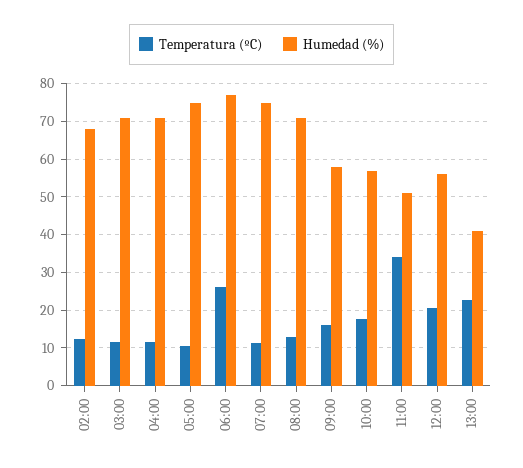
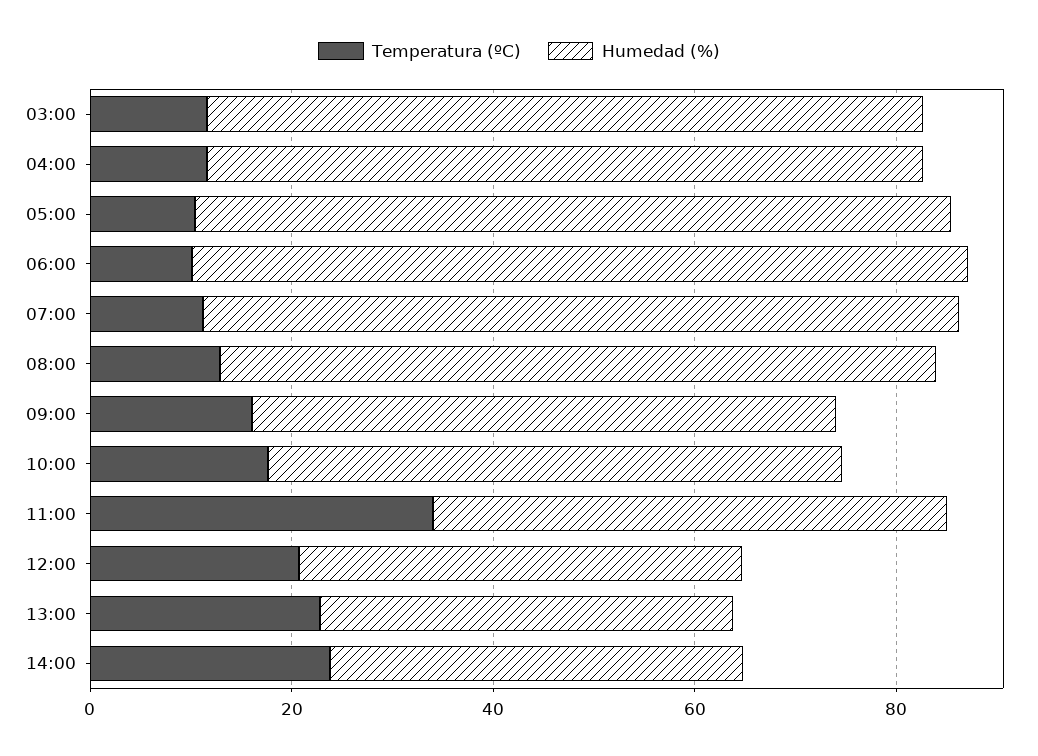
Temperatura (ºC), 02:00: 12 -> none
Humedad (%), 02:00: 68 -> none
Temperatura (ºC), 06:00: 26 -> 10
Humedad (%), 12:00: 56 -> 45
Temperatura (ºC), 14:00: none -> 25
Humedad (%), 14:00: none -> 40

